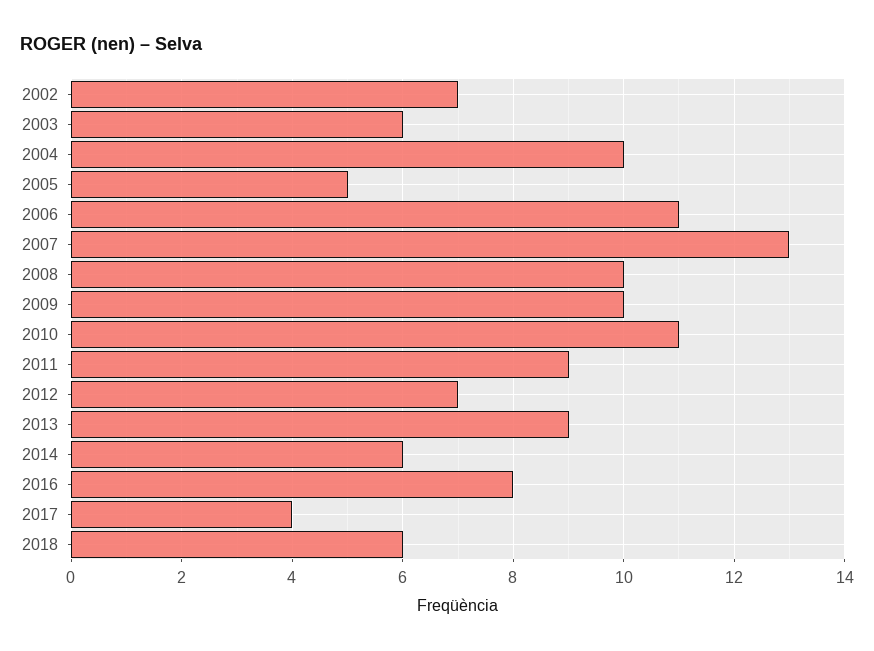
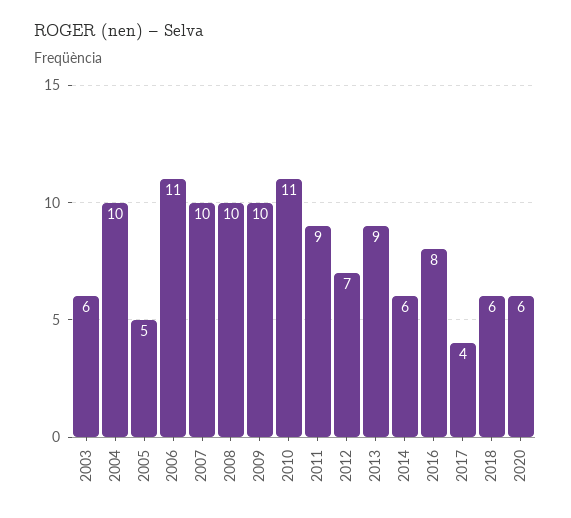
2002: 7 -> none
2007: 13 -> 10
2020: none -> 6

